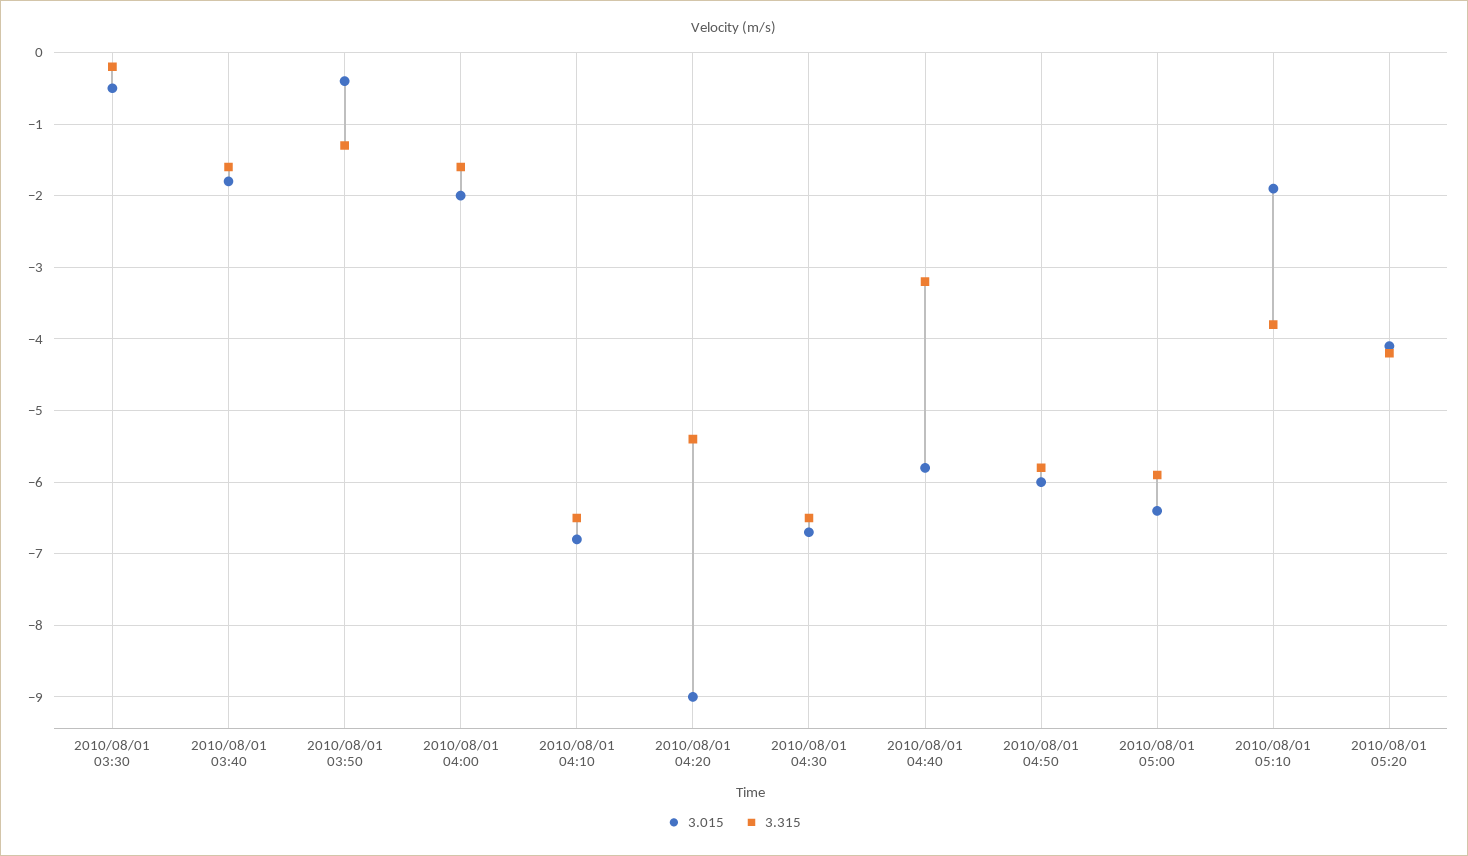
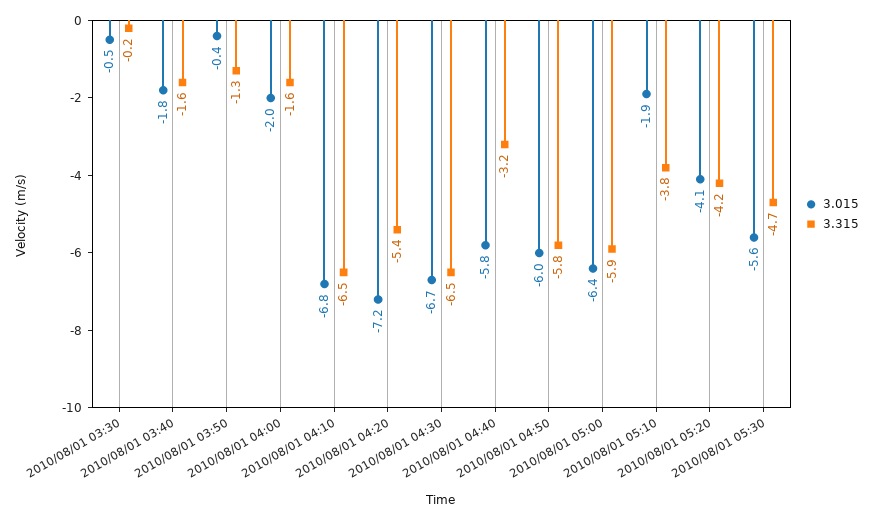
3.015, 2010/08/01 04:20: -9 -> -7.2
3.015, 2010/08/01 05:30: none -> -5.6
3.315, 2010/08/01 05:30: none -> -4.7

